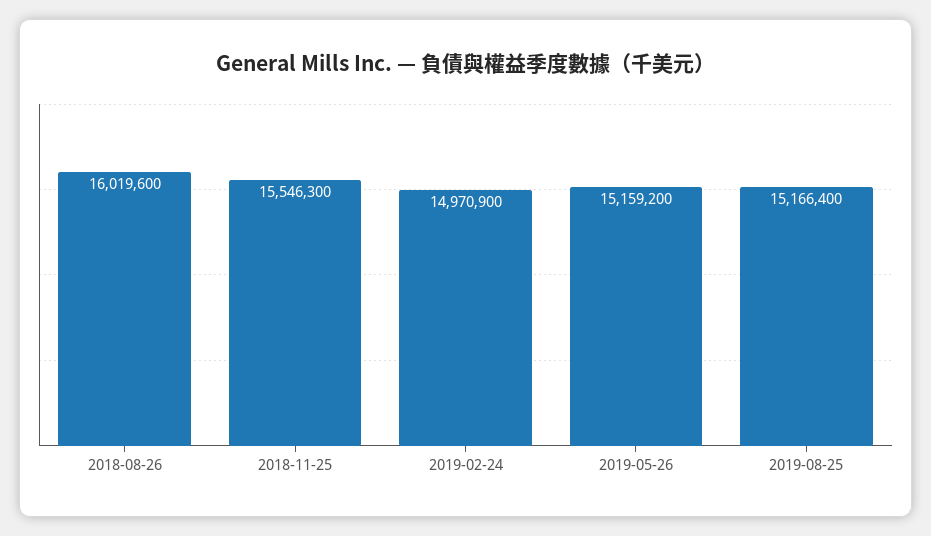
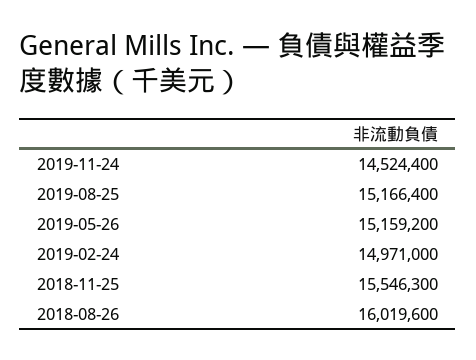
2019-02-24: 14970900 -> 14971000
2019-11-24: none -> 14524400

